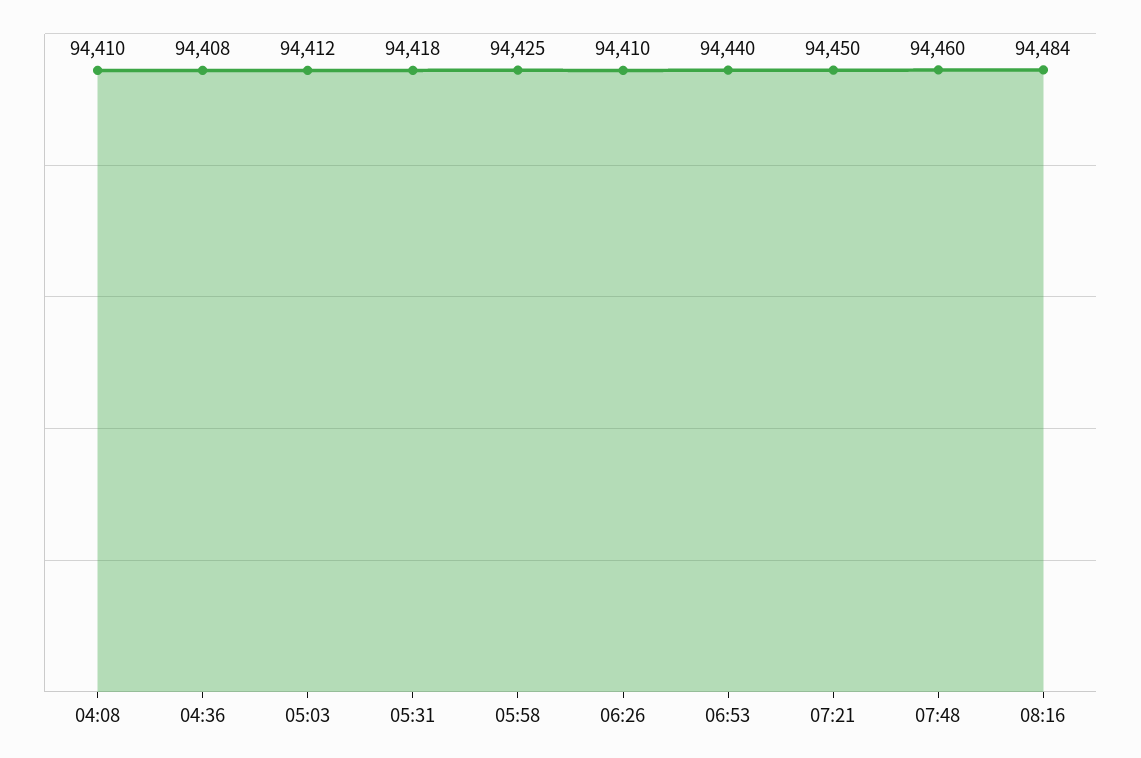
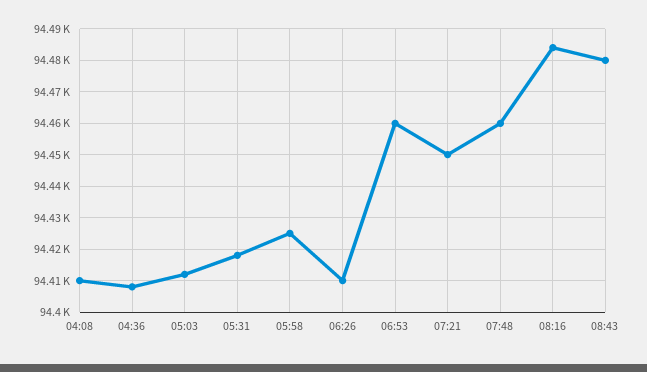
06:53: 94440 -> 94460
08:43: none -> 94480

